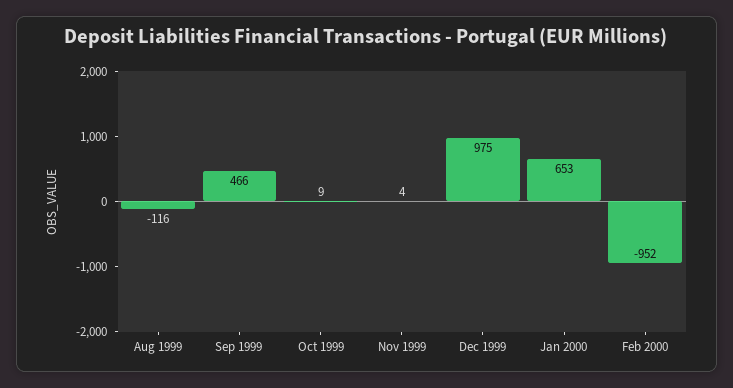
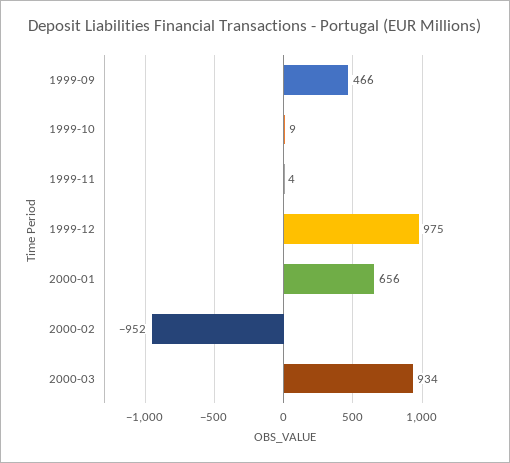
Aug 1999: -116 -> none
Jan 2000: 653 -> 656
2000-03: none -> 934

